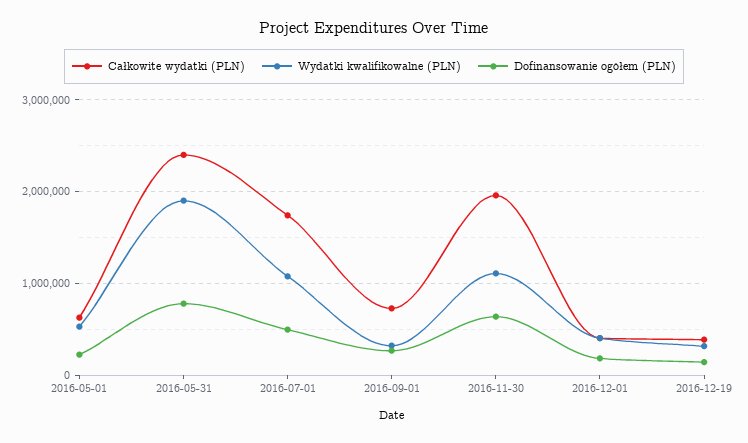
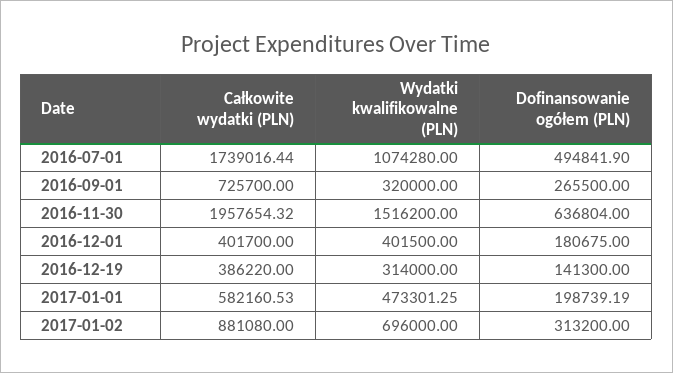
Całkowite wydatki (PLN), 2016-05-01: 600000 -> none
Wydatki kwalifikowalne (PLN), 2016-05-01: 500000 -> none
Dofinansowanie ogółem (PLN), 2016-05-01: 200000 -> none
Całkowite wydatki (PLN), 2016-05-31: 2400000 -> none
Wydatki kwalifikowalne (PLN), 2016-05-31: 1900000 -> none
Dofinansowanie ogółem (PLN), 2016-05-31: 800000 -> none
Wydatki kwalifikowalne (PLN), 2016-11-30: 1100000 -> 1516200
Całkowite wydatki (PLN), 2017-01-01: none -> 582160.53
Wydatki kwalifikowalne (PLN), 2017-01-01: none -> 473301.25
Dofinansowanie ogółem (PLN), 2017-01-01: none -> 198739.19
Całkowite wydatki (PLN), 2017-01-02: none -> 881080
Wydatki kwalifikowalne (PLN), 2017-01-02: none -> 696000
Dofinansowanie ogółem (PLN), 2017-01-02: none -> 313200

